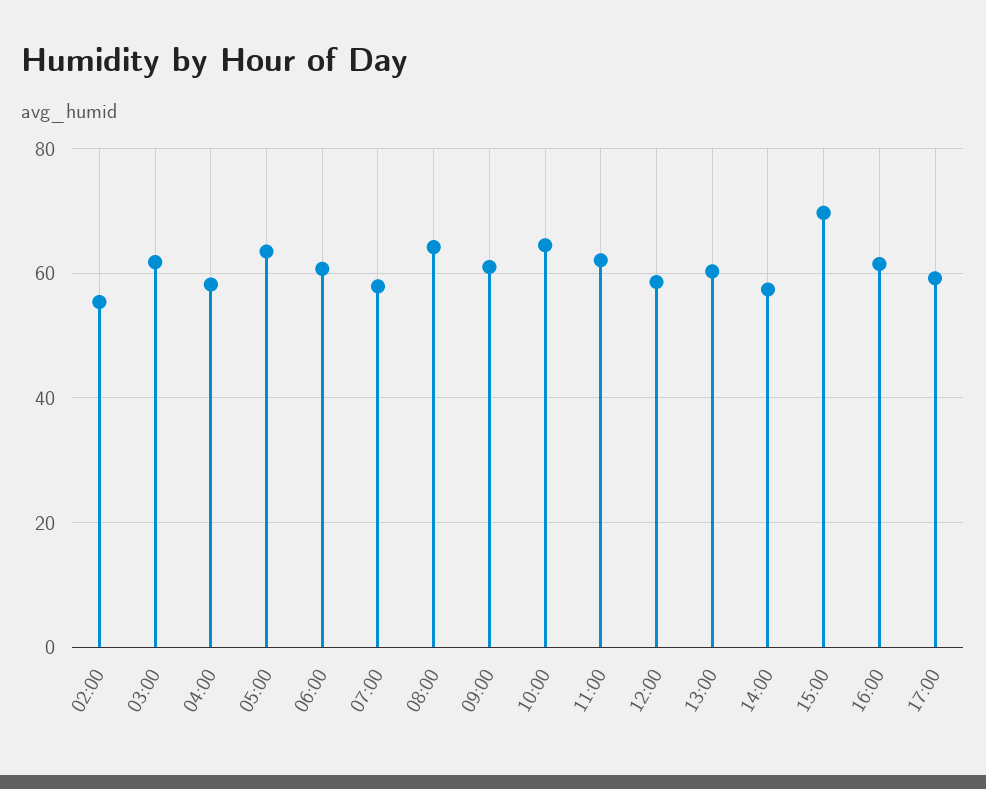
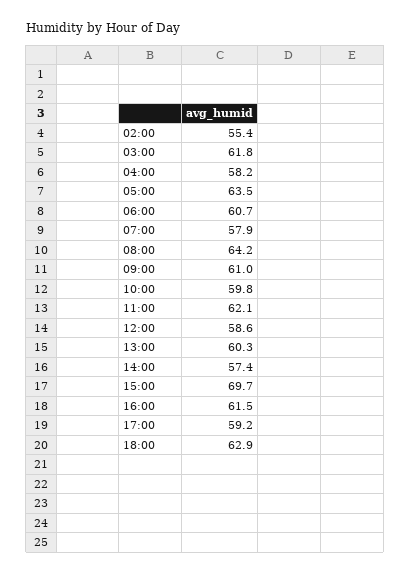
10:00: 64 -> 59.8
18:00: none -> 62.9

